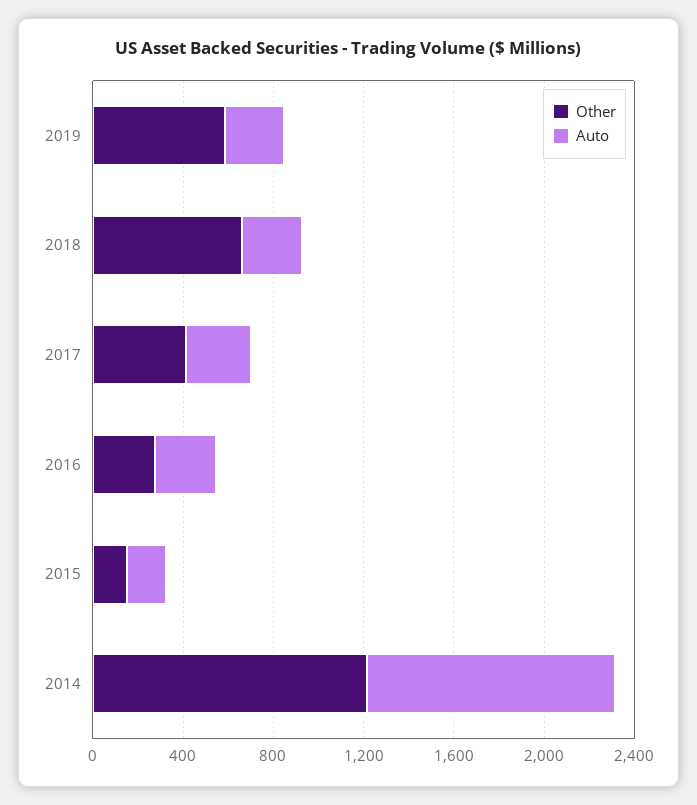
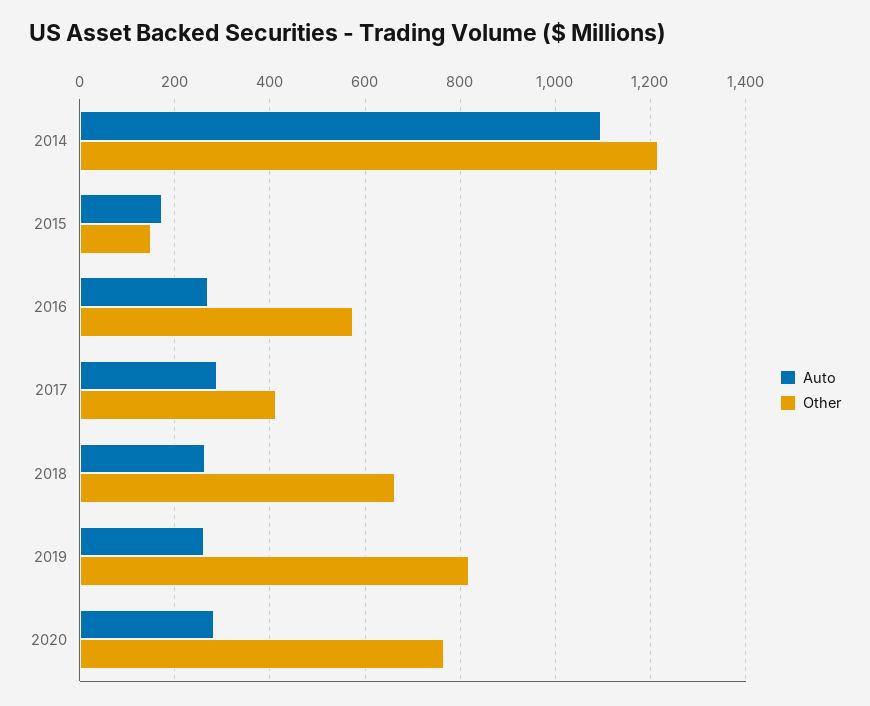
Other, 2019: 600 -> 820
Other, 2016: 300 -> 580
Auto, 2020: none -> 280
Other, 2020: none -> 760

